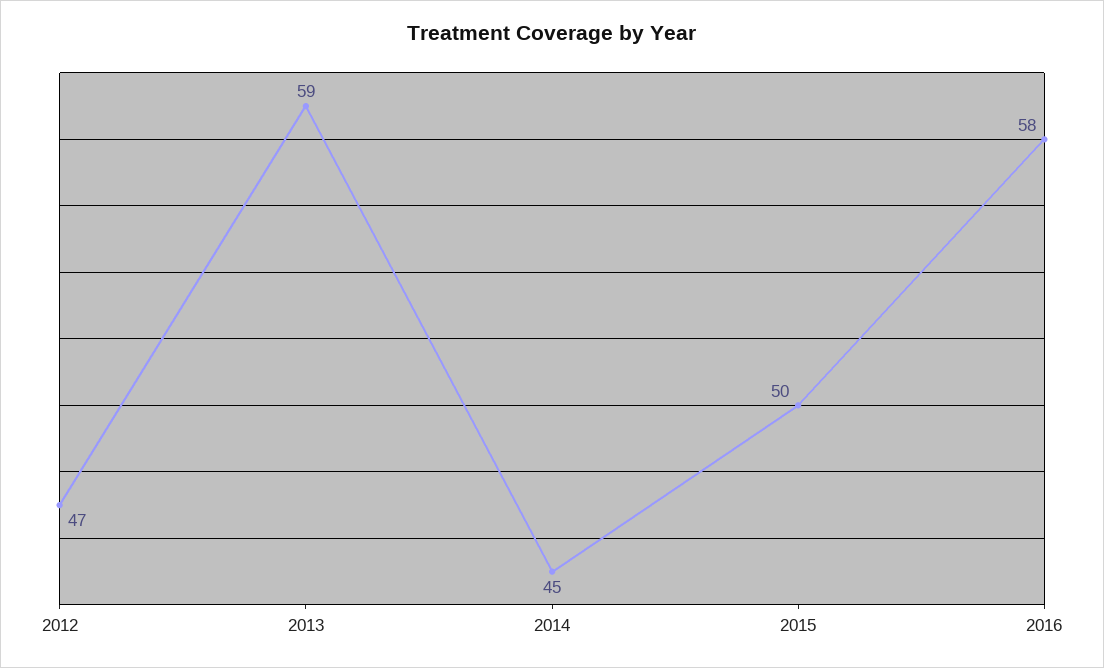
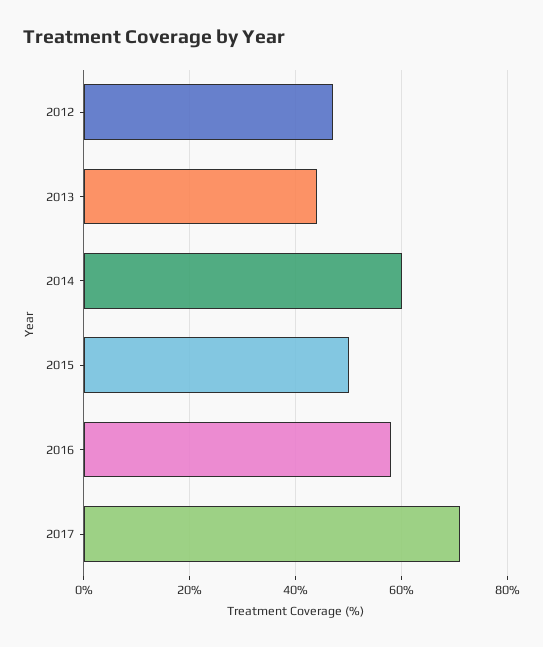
2013: 59 -> 45
2014: 45 -> 60
2017: none -> 70

